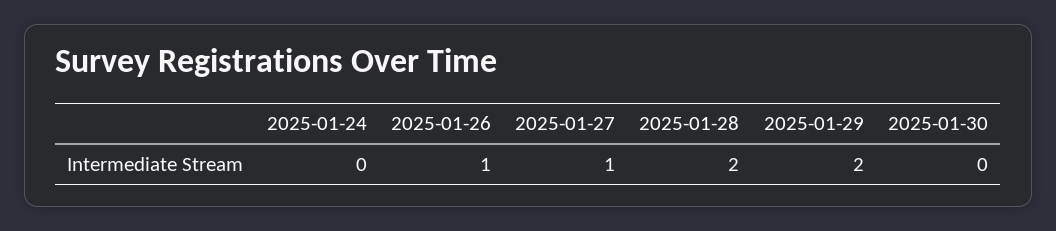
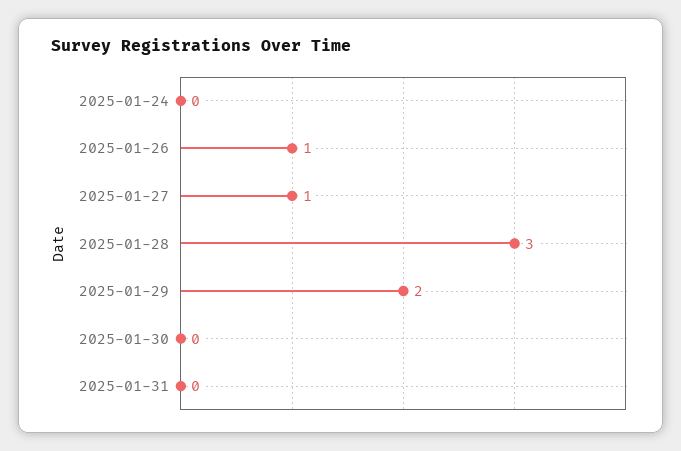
2025-01-28: 2 -> 3
2025-01-31: none -> 0

